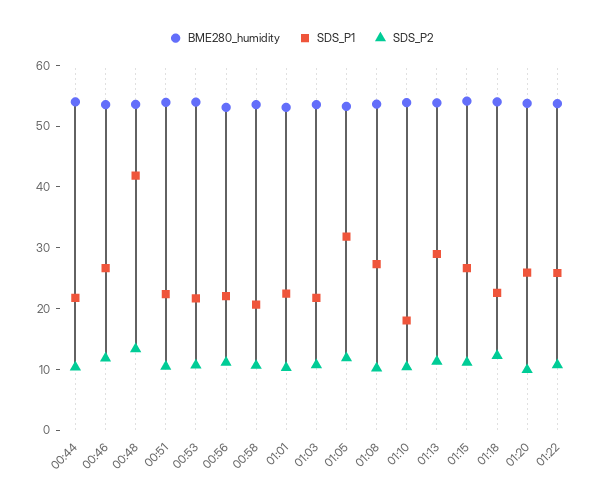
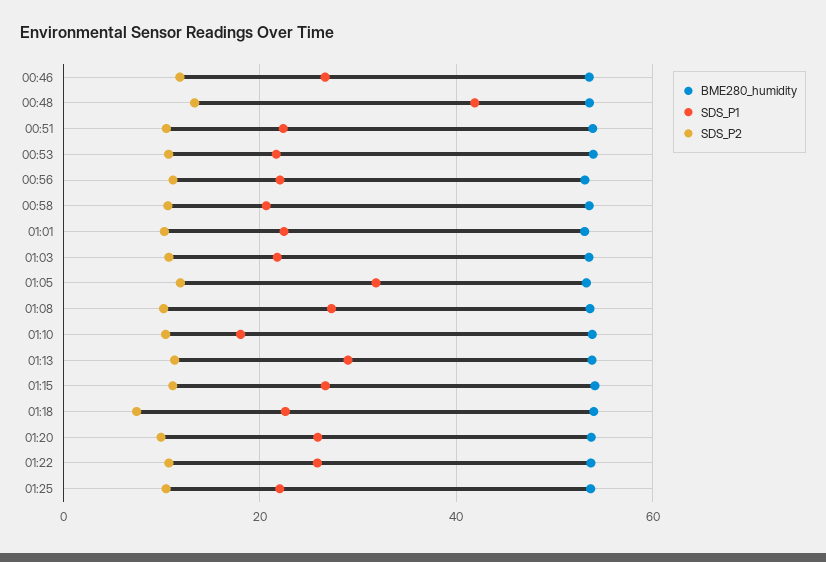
BME280_humidity, 00:44: 54 -> none
SDS_P1, 00:44: 22 -> none
SDS_P2, 00:44: 10 -> none
SDS_P2, 01:18: 12 -> 8
BME280_humidity, 01:25: none -> 54
SDS_P1, 01:25: none -> 22
SDS_P2, 01:25: none -> 10

